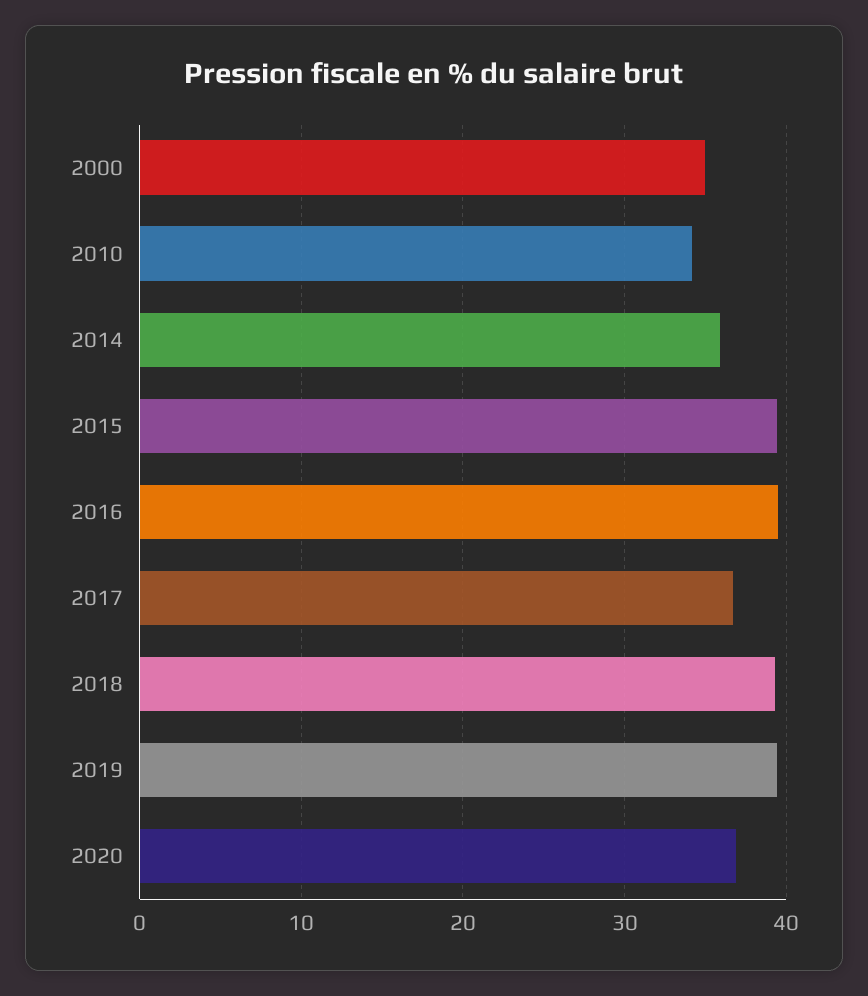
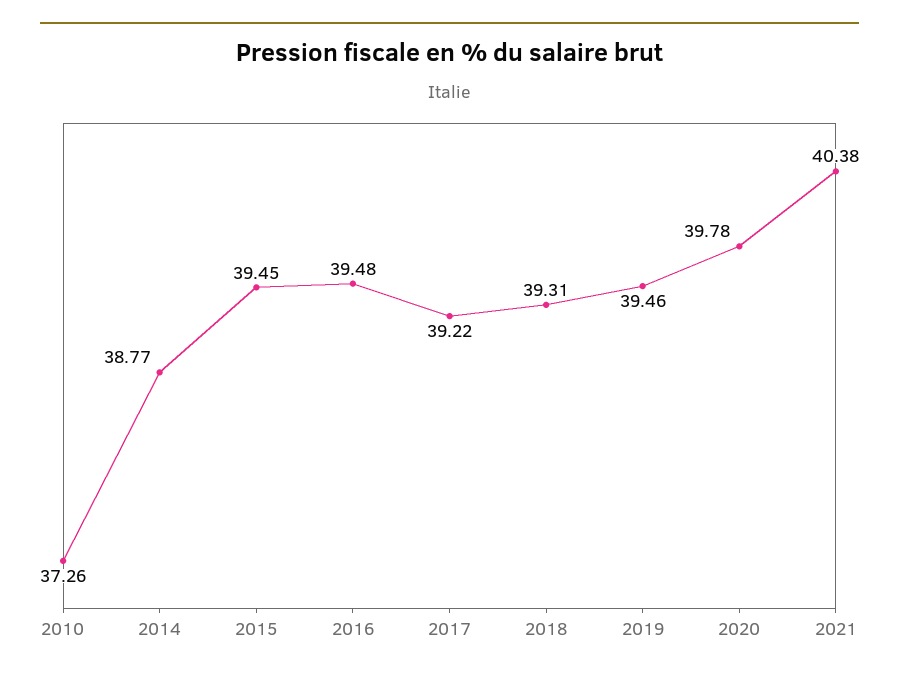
2000: 35 -> none
2010: 34 -> 37.26
2014: 36 -> 38.77
2017: 37 -> 39.22
2020: 37 -> 39.78
2021: none -> 40.38

